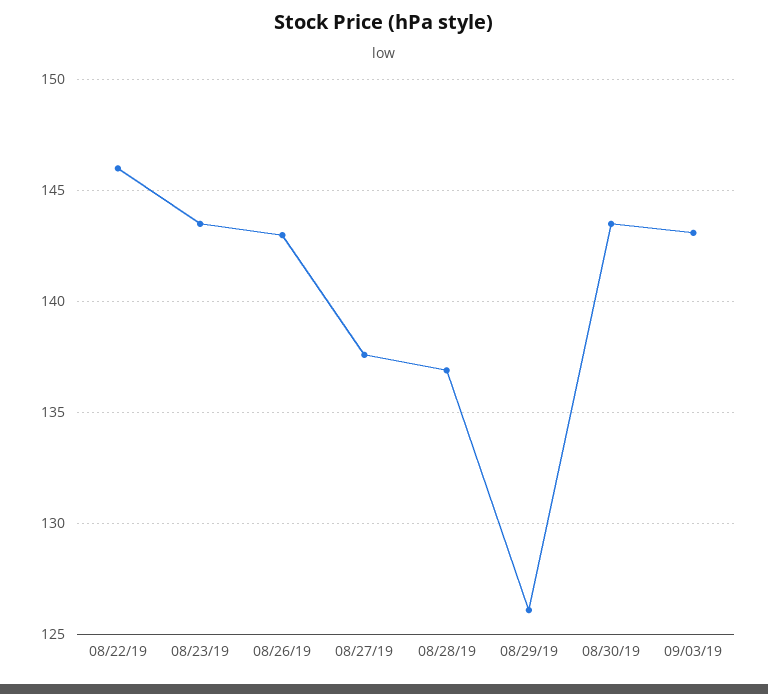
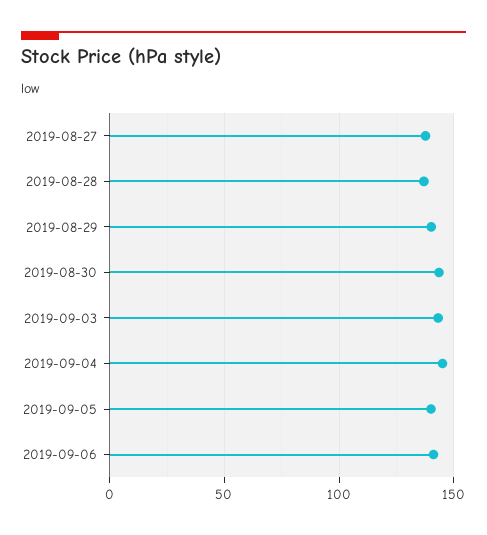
08/22/19: 146 -> none
08/23/19: 143.5 -> none
08/26/19: 143 -> none
08/29/19: 126 -> 140
2019-09-04: none -> 145
2019-09-05: none -> 140
2019-09-06: none -> 140

